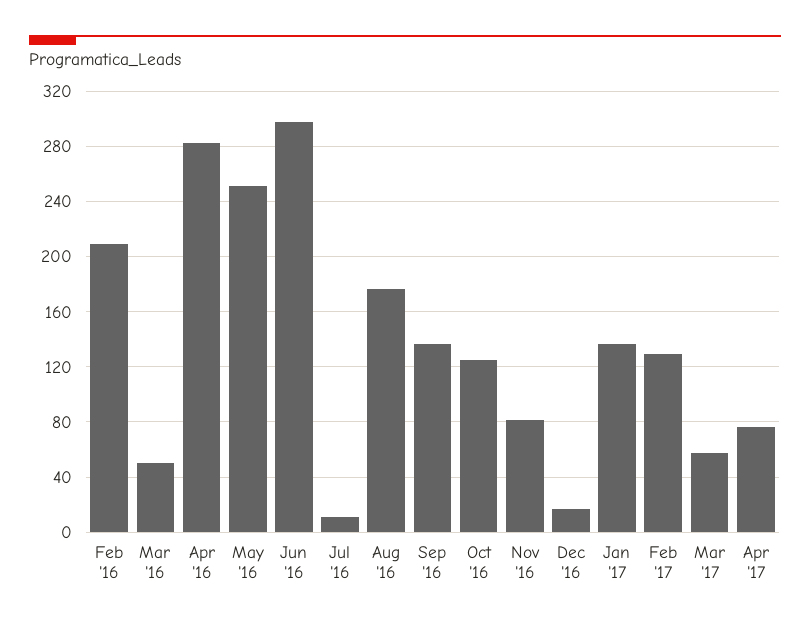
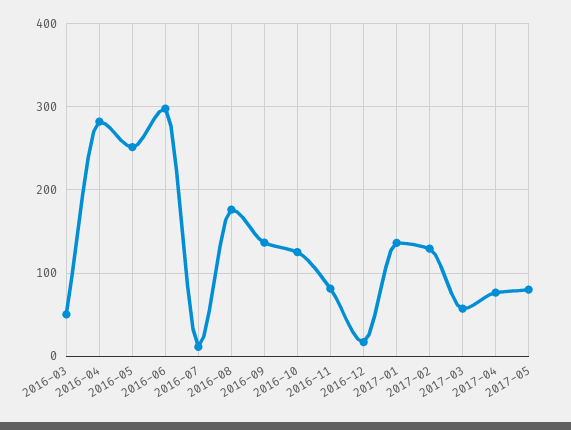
Feb '16: 210 -> none
2017-05: none -> 80

